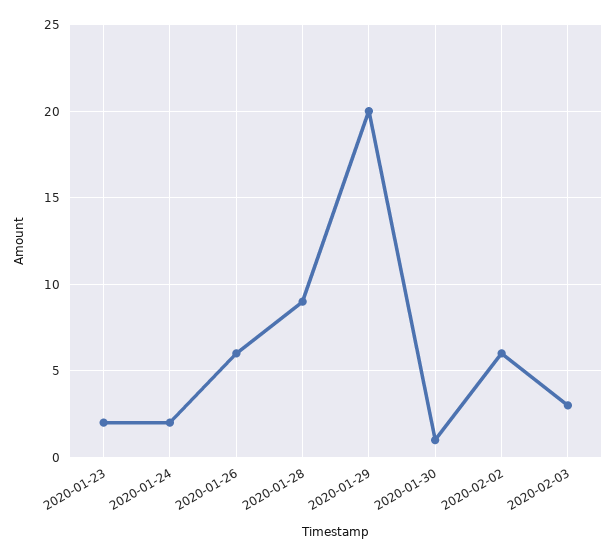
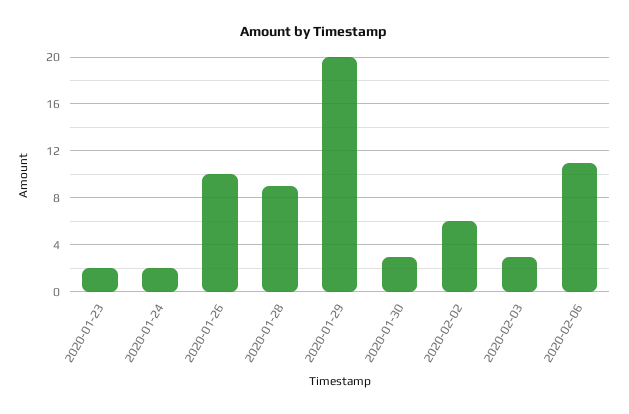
2020-01-26: 6 -> 10
2020-01-30: 1 -> 3
2020-02-06: none -> 11

